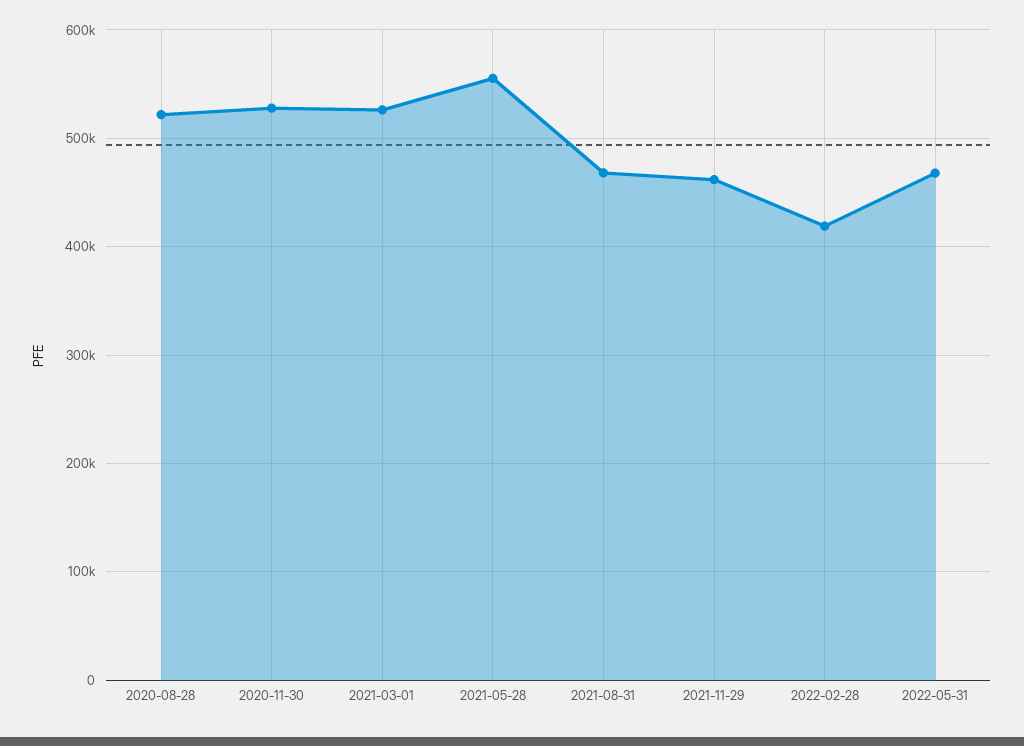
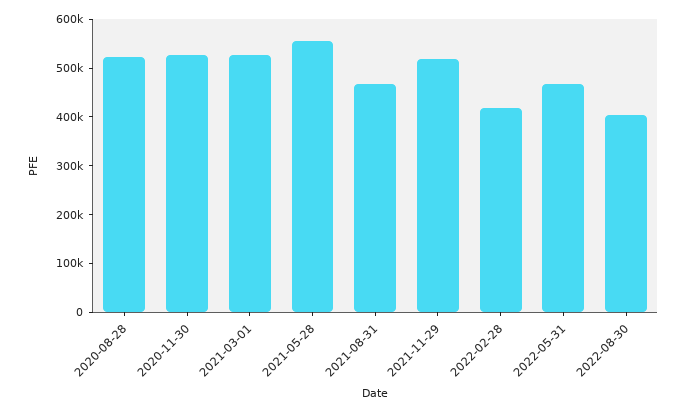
2021-11-29: 460000 -> 520000
2022-08-30: none -> 400000

